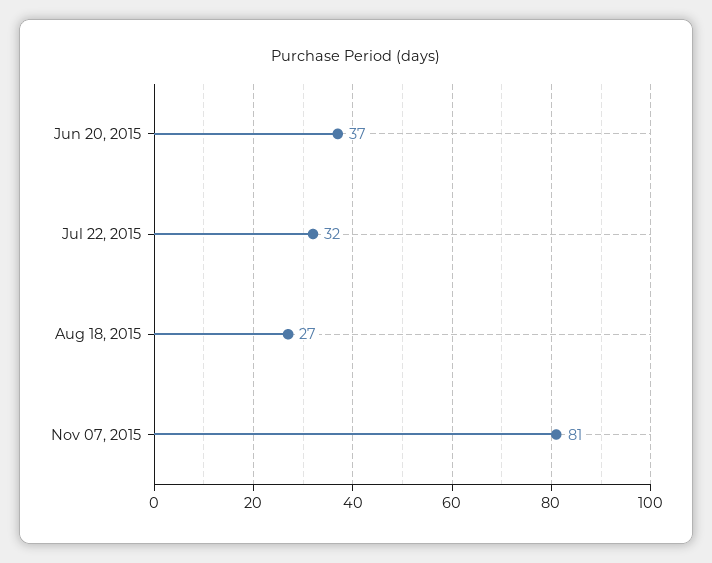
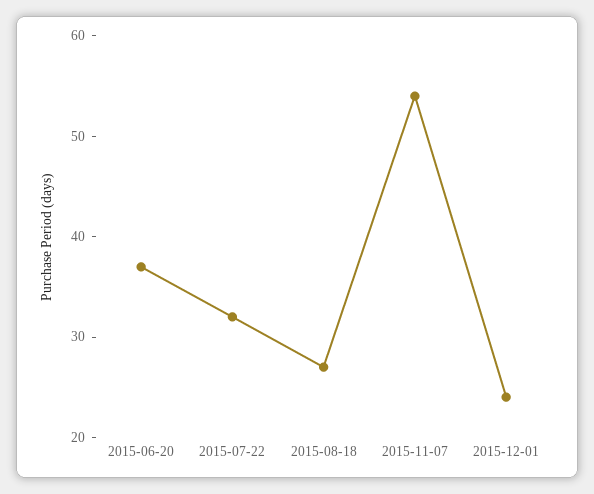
Nov 07, 2015: 81 -> 54
2015-12-01: none -> 24

